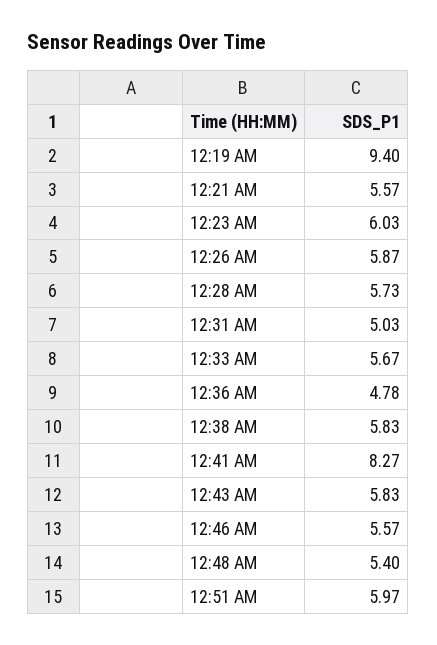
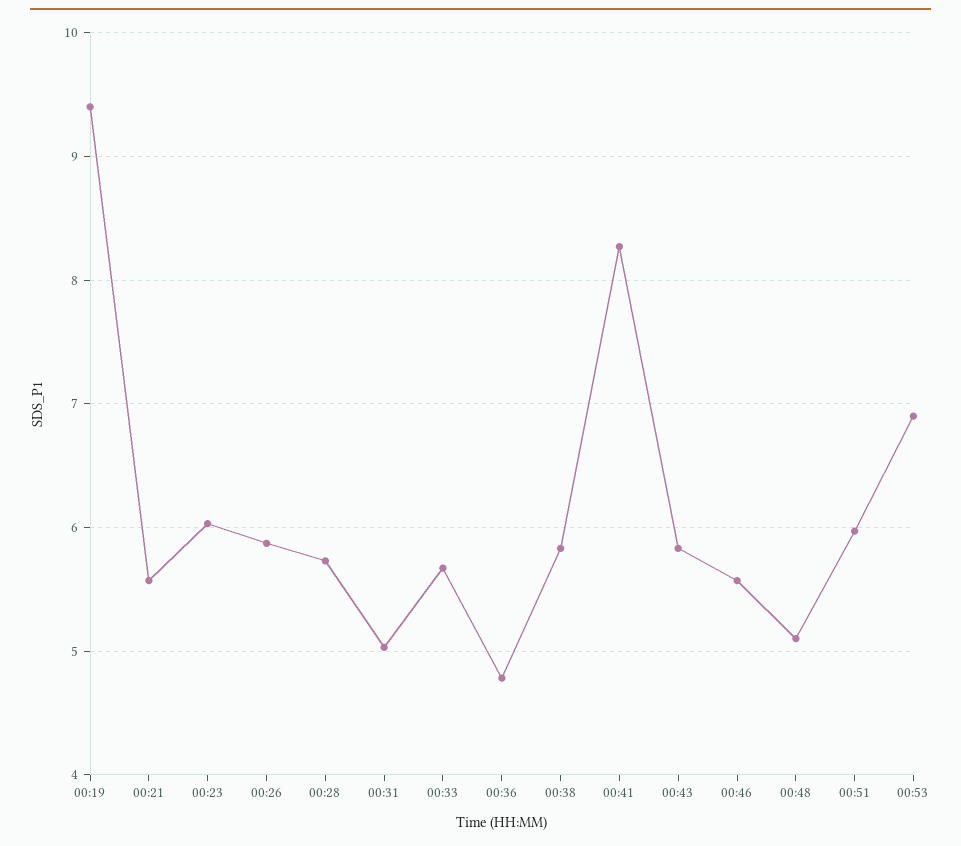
12:48 AM: 5.4 -> 5.1
00:53: none -> 6.9

